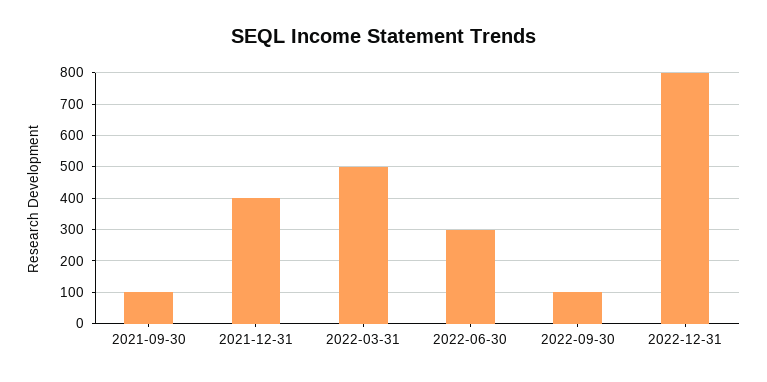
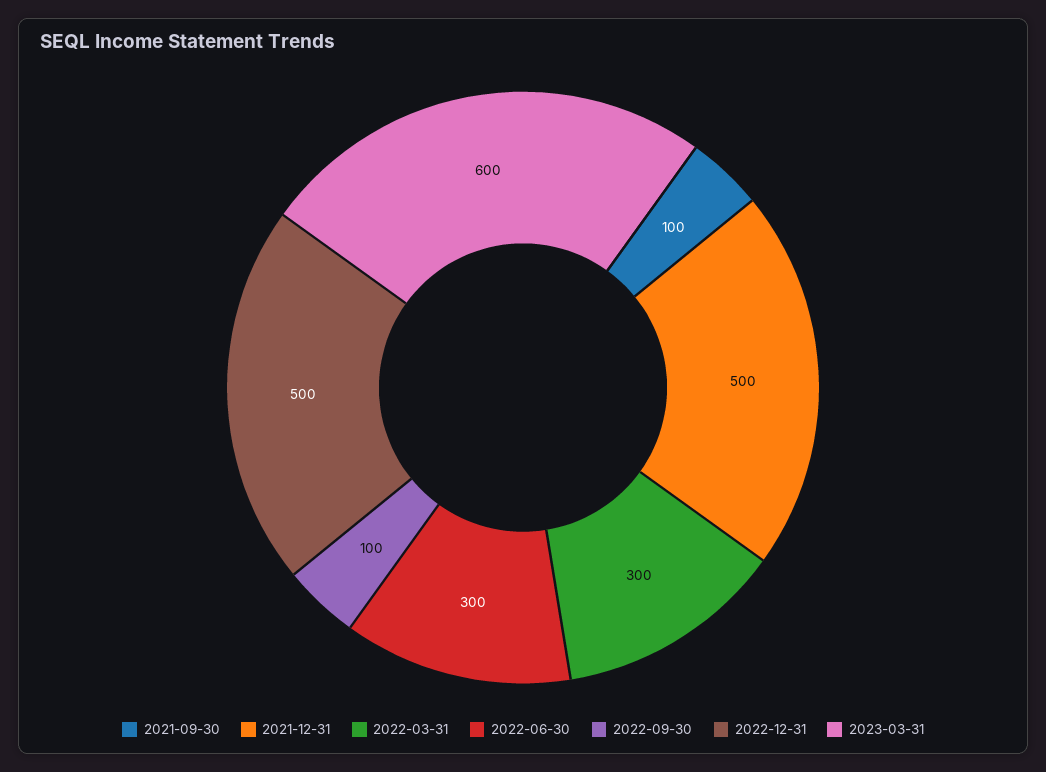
2021-12-31: 400 -> 500
2022-03-31: 500 -> 300
2022-12-31: 800 -> 500
2023-03-31: none -> 600

